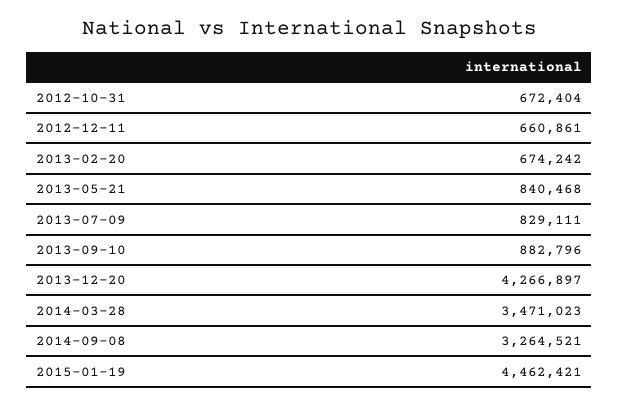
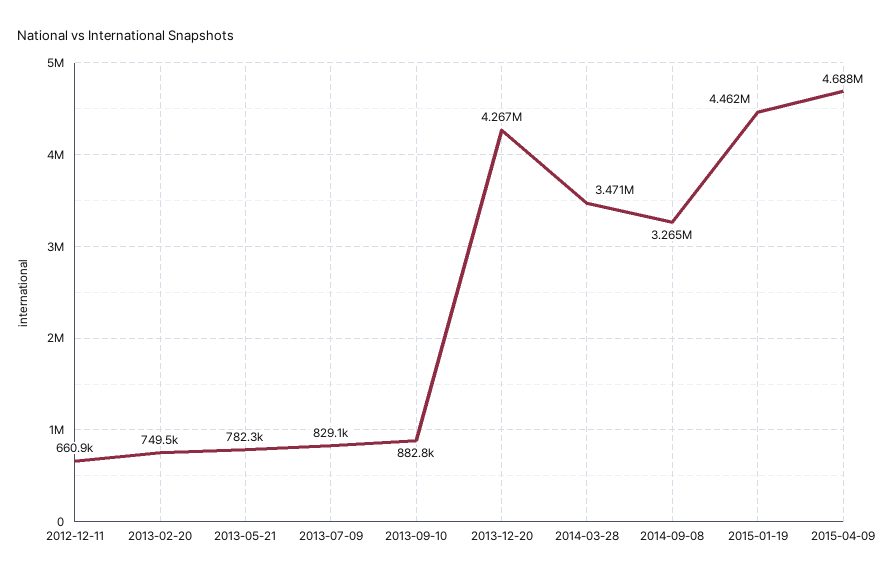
2012-10-31: 672404 -> none
2013-02-20: 674242 -> 749500
2013-05-21: 840468 -> 782300
2015-04-09: none -> 4688000

